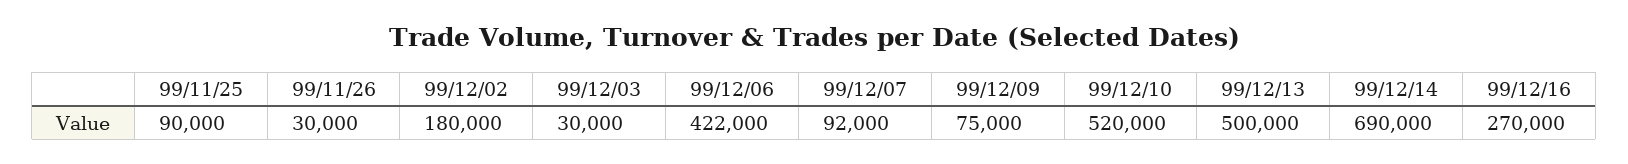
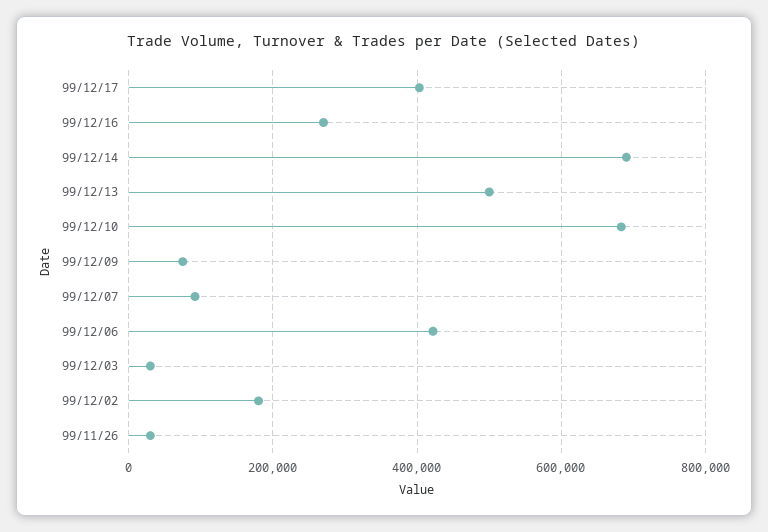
99/11/25: 90000 -> none
99/12/10: 520000 -> 680000
99/12/17: none -> 400000

